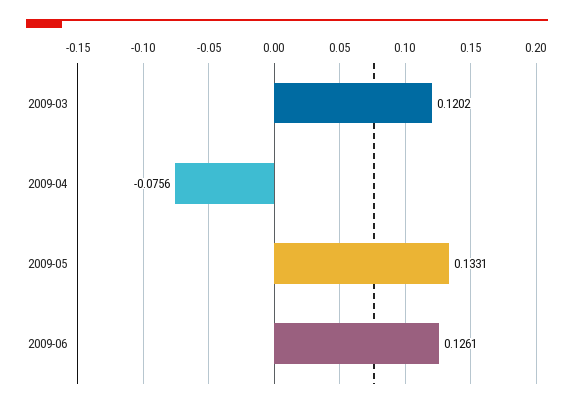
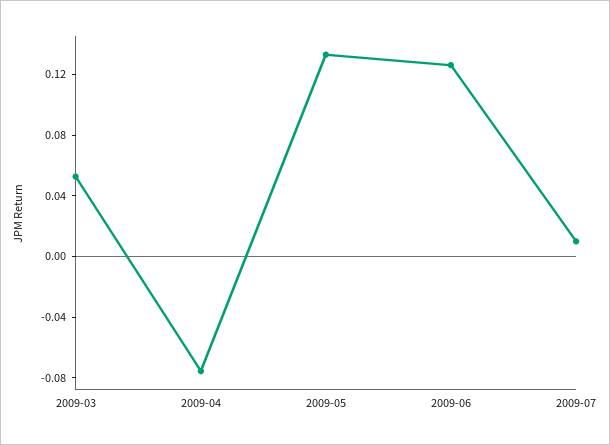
2009-03: 0.1202 -> 0.05
2009-07: none -> 0.01

